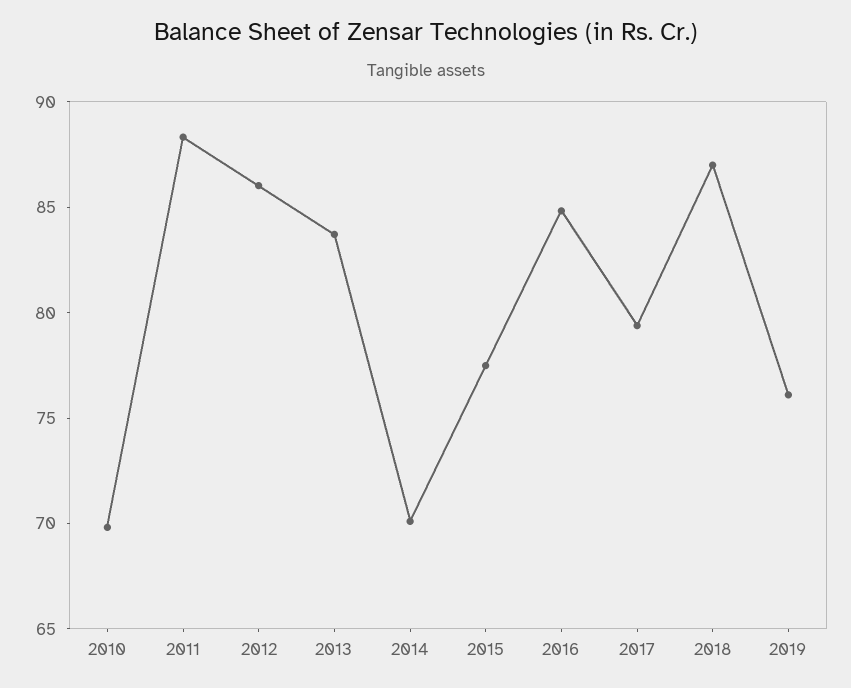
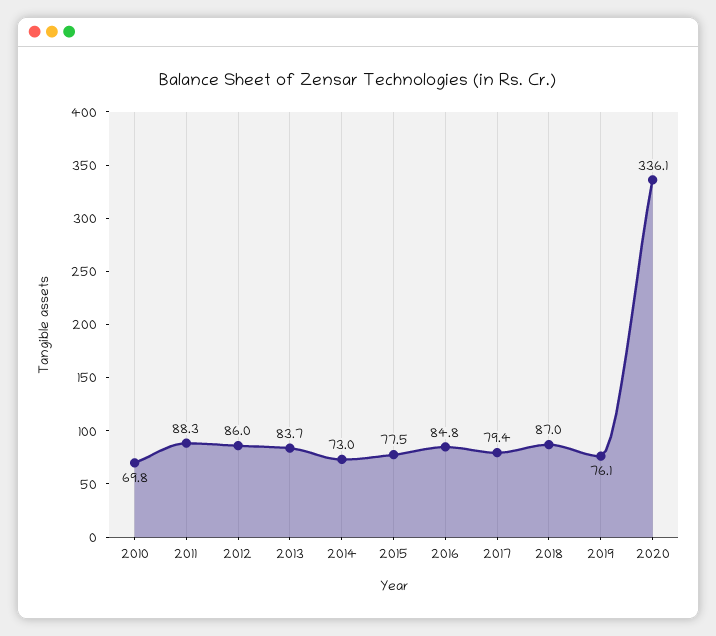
2014: 70 -> 73
2020: none -> 336.1

